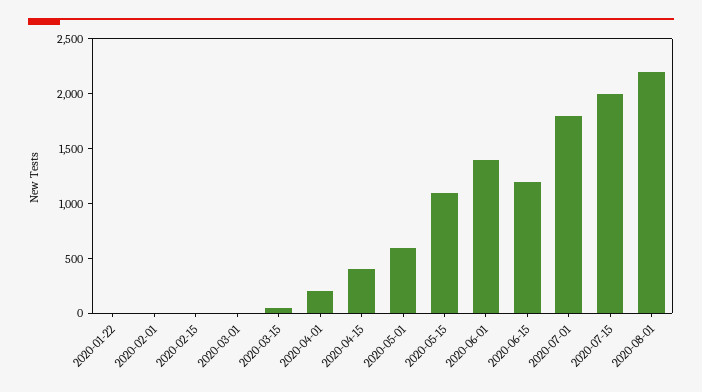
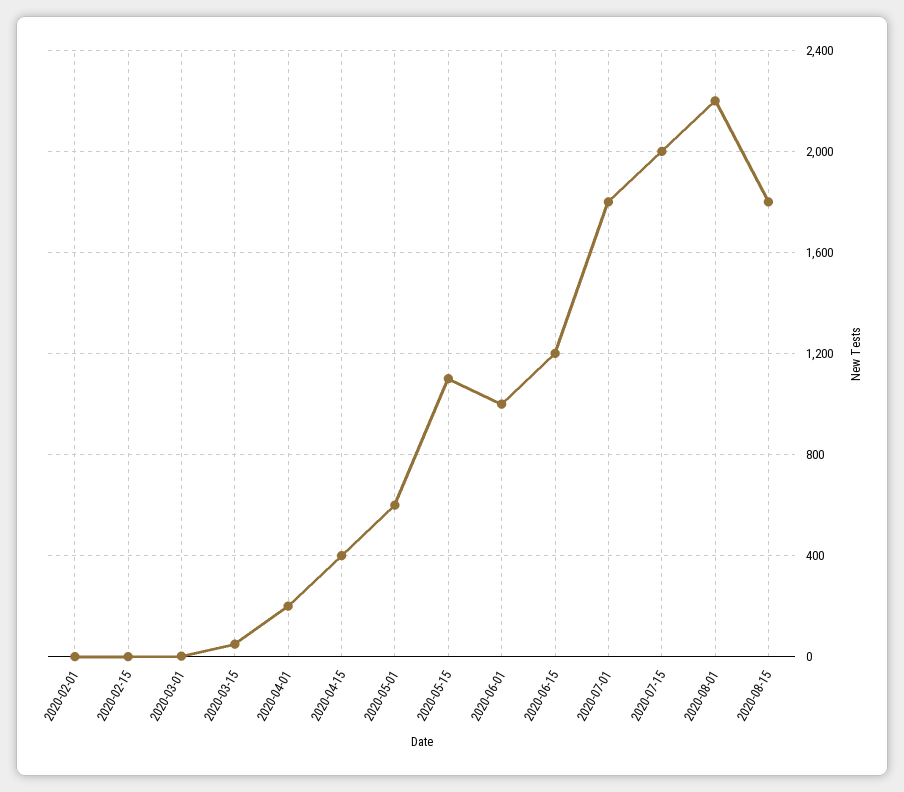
2020-01-22: 0 -> none
2020-06-01: 1400 -> 1000
2020-08-15: none -> 1800

